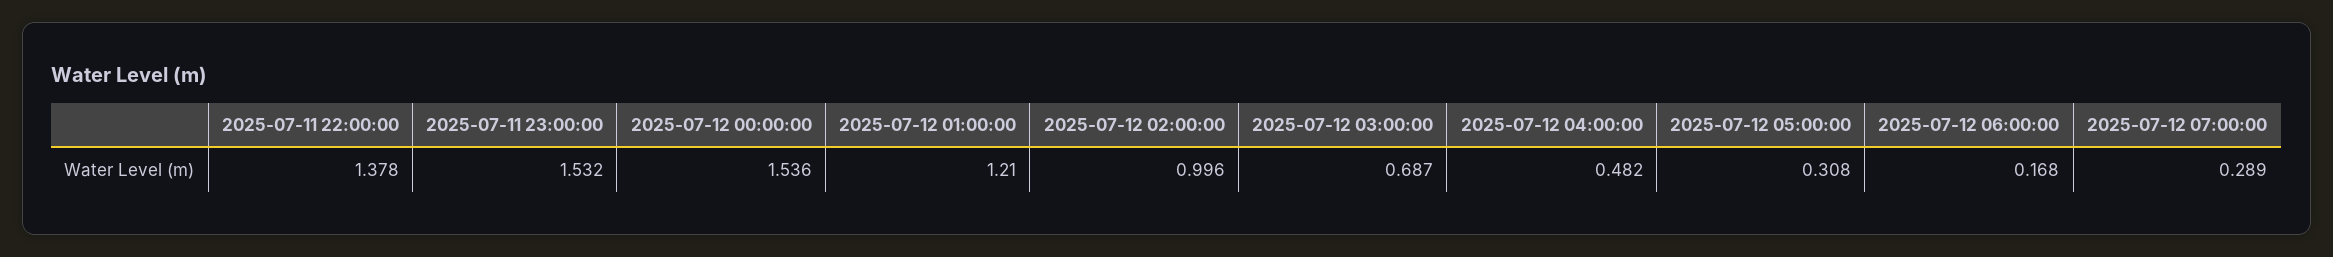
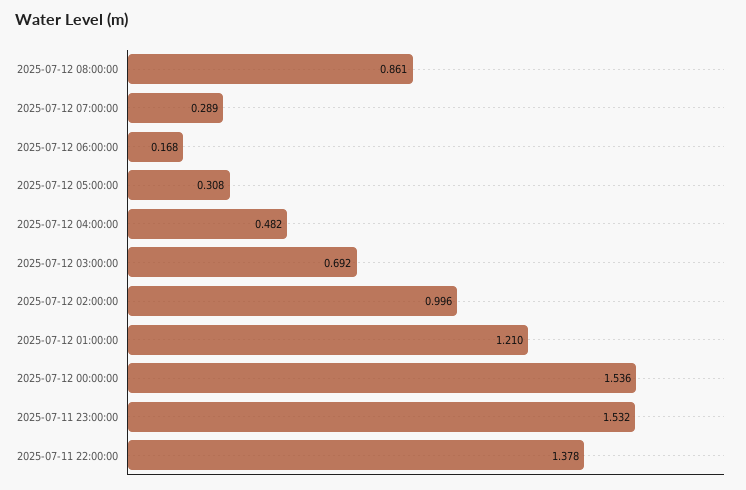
2025-07-12 03:00:00: 0.687 -> 0.692
2025-07-12 08:00:00: none -> 0.861

